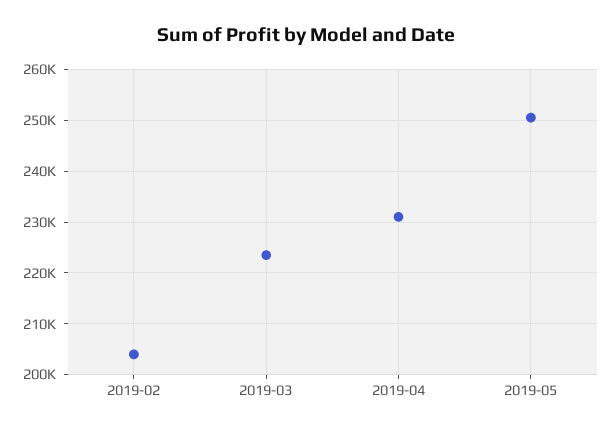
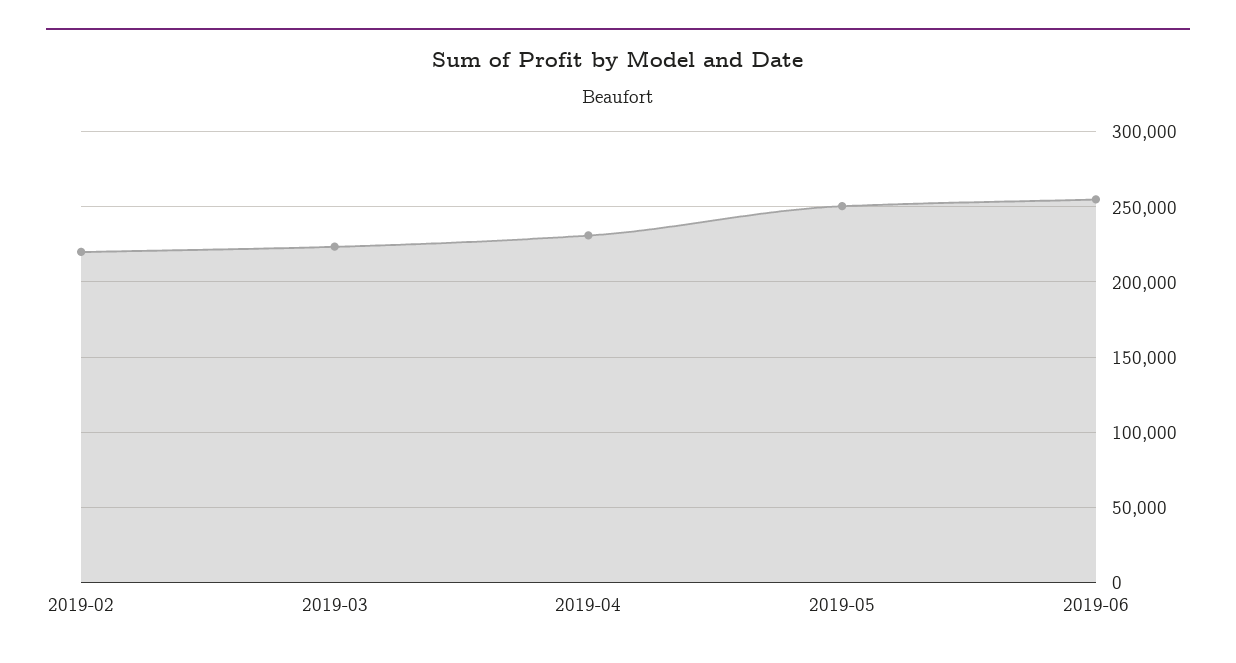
2019-02: 204000 -> 220000
2019-06: none -> 255000

